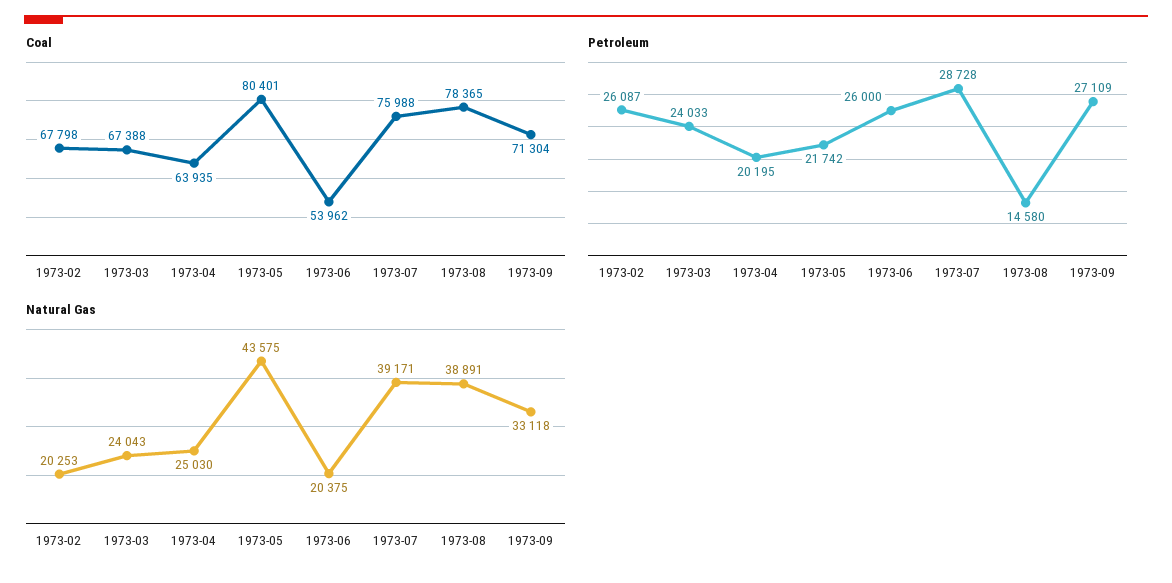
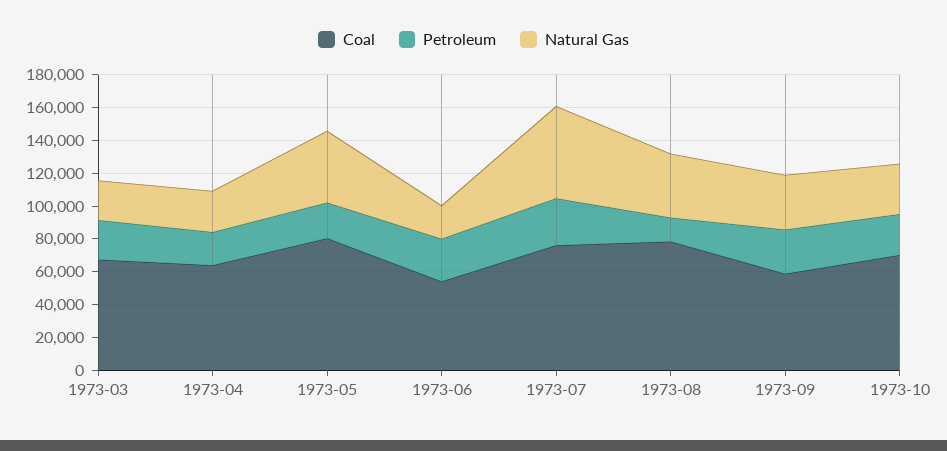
Coal, 1973-02: 67798 -> none
Coal, 1973-09: 71304 -> 60000
Petroleum, 1973-02: 26087 -> none
Natural Gas, 1973-02: 20253 -> none
Natural Gas, 1973-07: 39171 -> 55000
Coal, 1973-10: none -> 70000
Petroleum, 1973-10: none -> 25000
Natural Gas, 1973-10: none -> 30000

